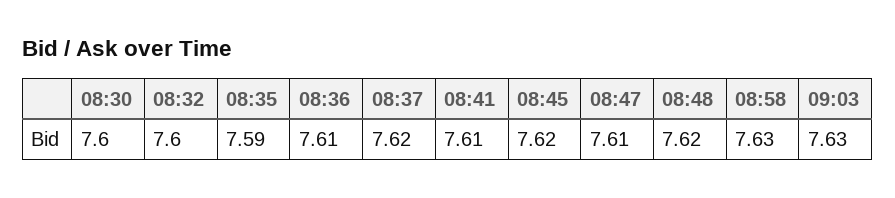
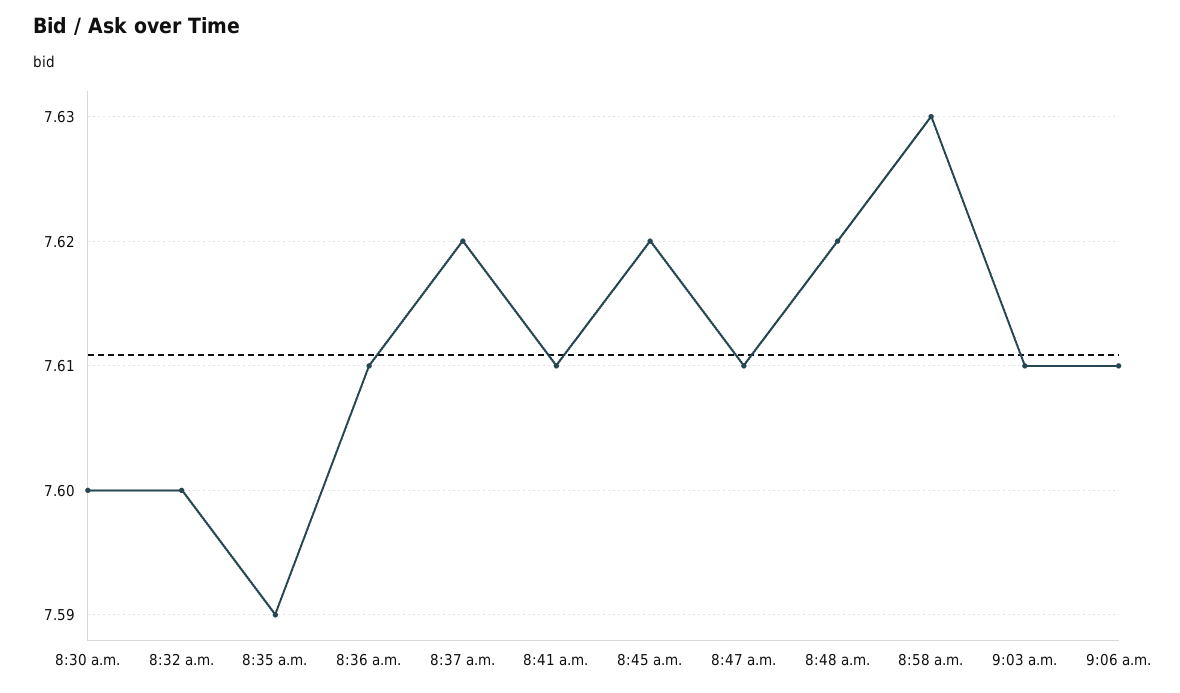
09:03: 7.63 -> 7.61
9:06 a.m.: none -> 7.61

